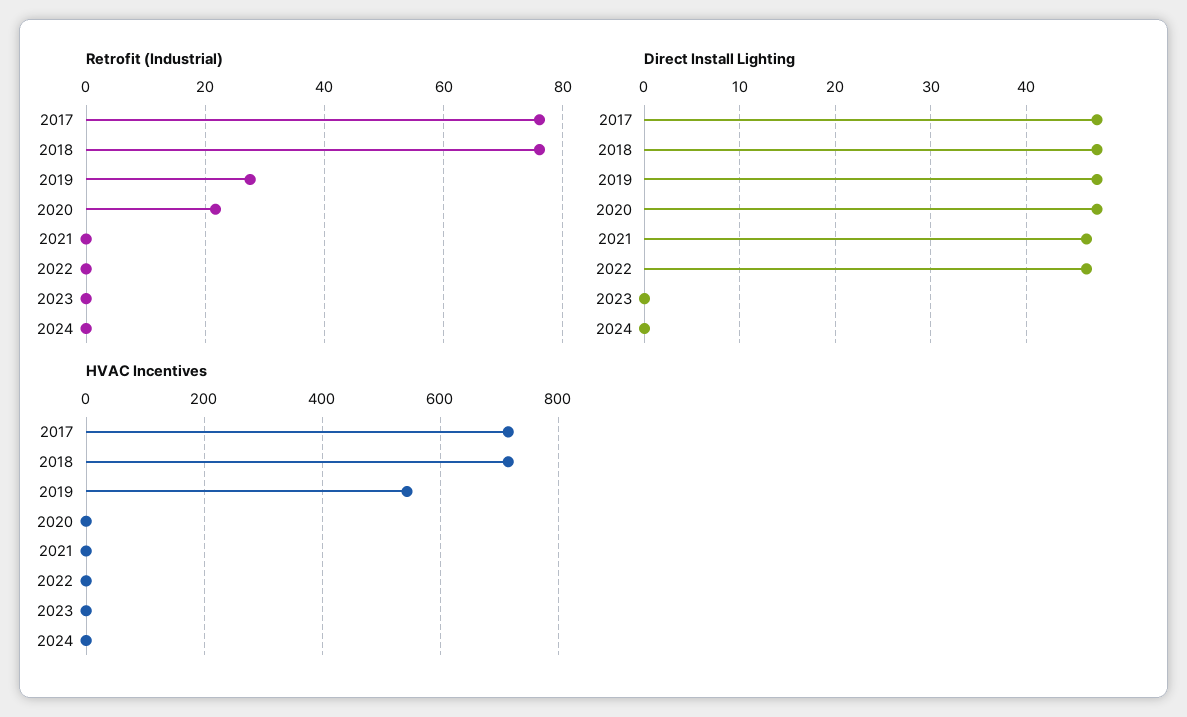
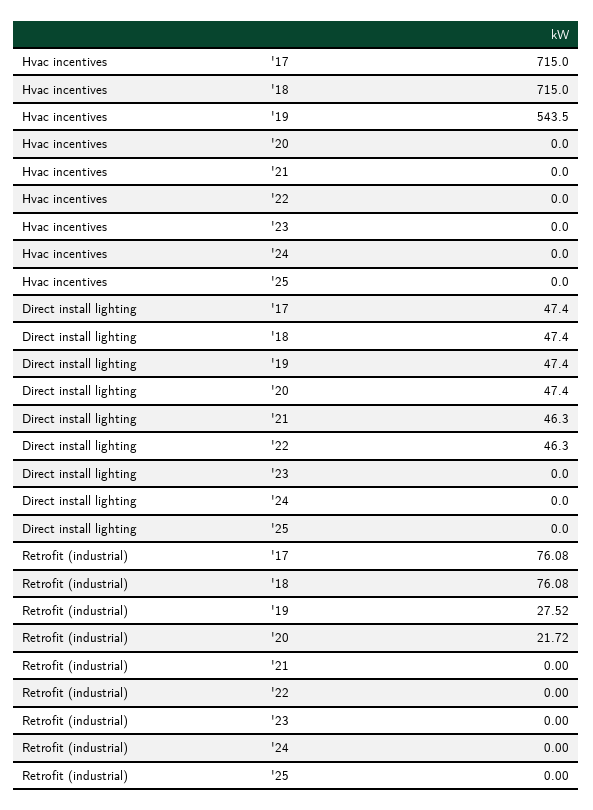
HVAC Incentives, '25: none -> 0
Direct Install Lighting, '25: none -> 0
Retrofit (Industrial), '25: none -> 0

